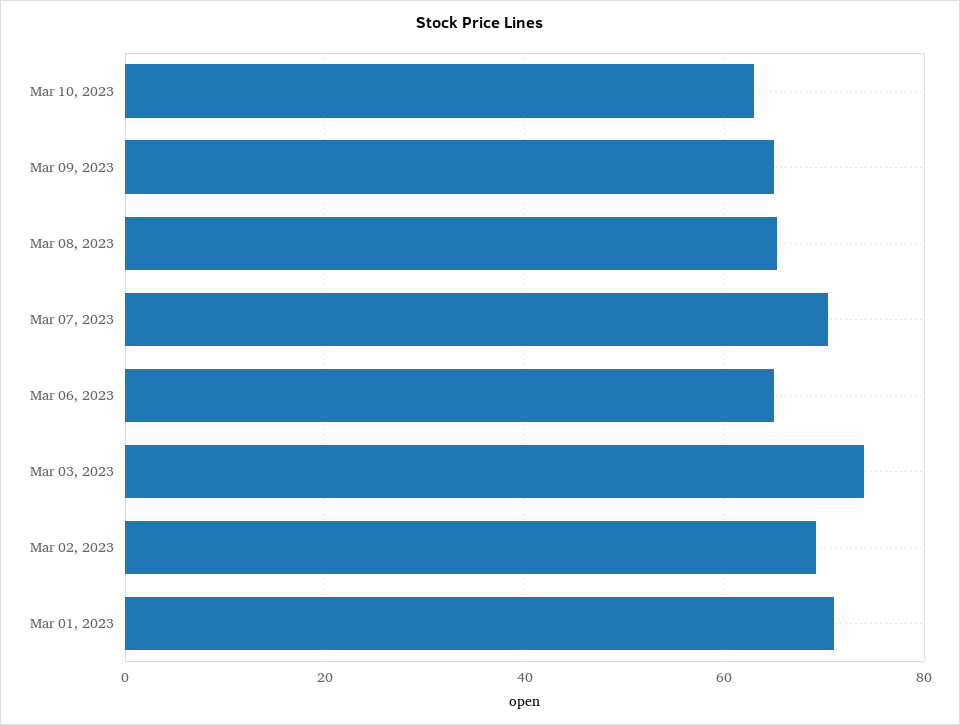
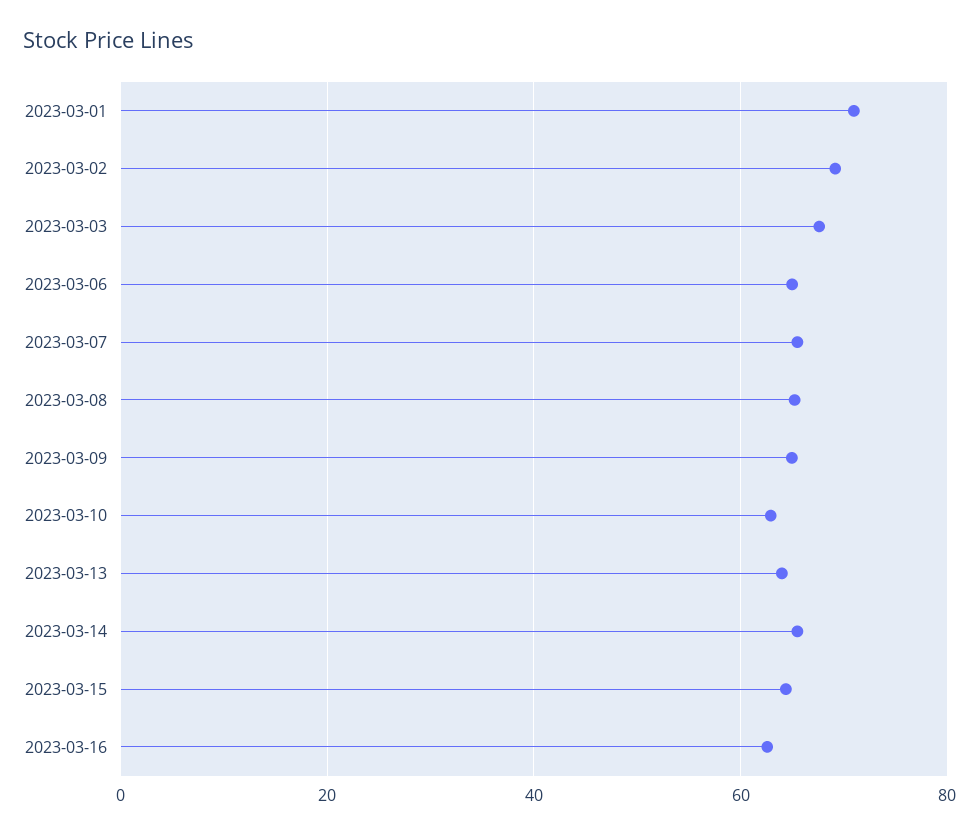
Mar 07, 2023: 70 -> 66
Mar 03, 2023: 74 -> 68
2023-03-13: none -> 64
2023-03-14: none -> 66
2023-03-15: none -> 64
2023-03-16: none -> 62

